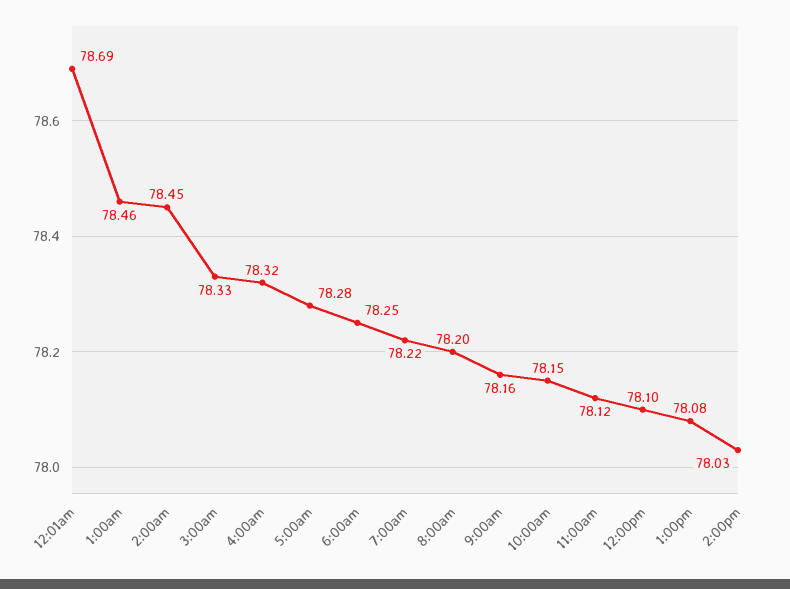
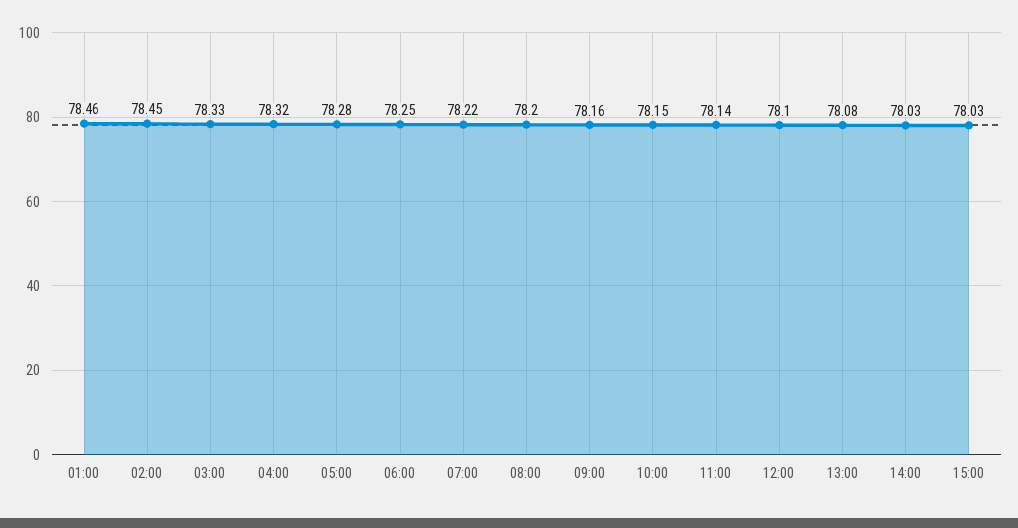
12:01am: 78.69 -> none
11:00am: 78.12 -> 78.14
15:00: none -> 78.03

